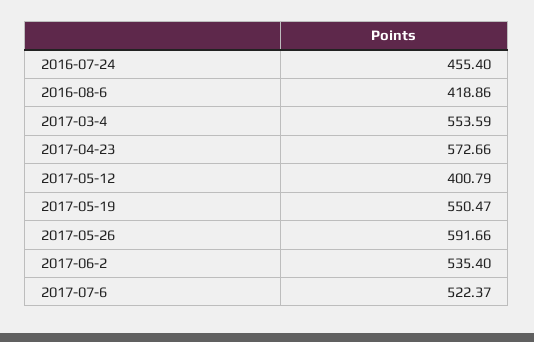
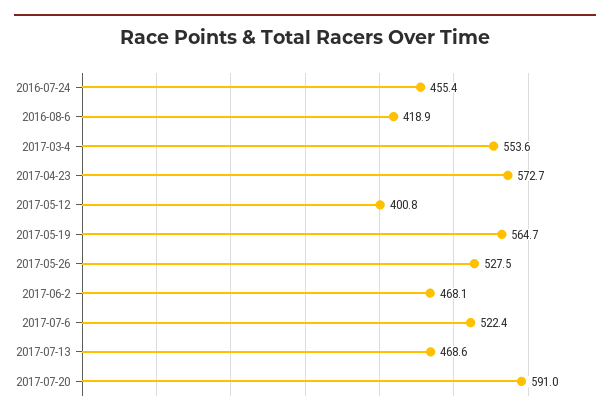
2017-05-19: 550.47 -> 564.7
2017-05-26: 591.66 -> 527.5
2017-06-2: 535.4 -> 468.1
2017-07-13: none -> 468.6
2017-07-20: none -> 591

